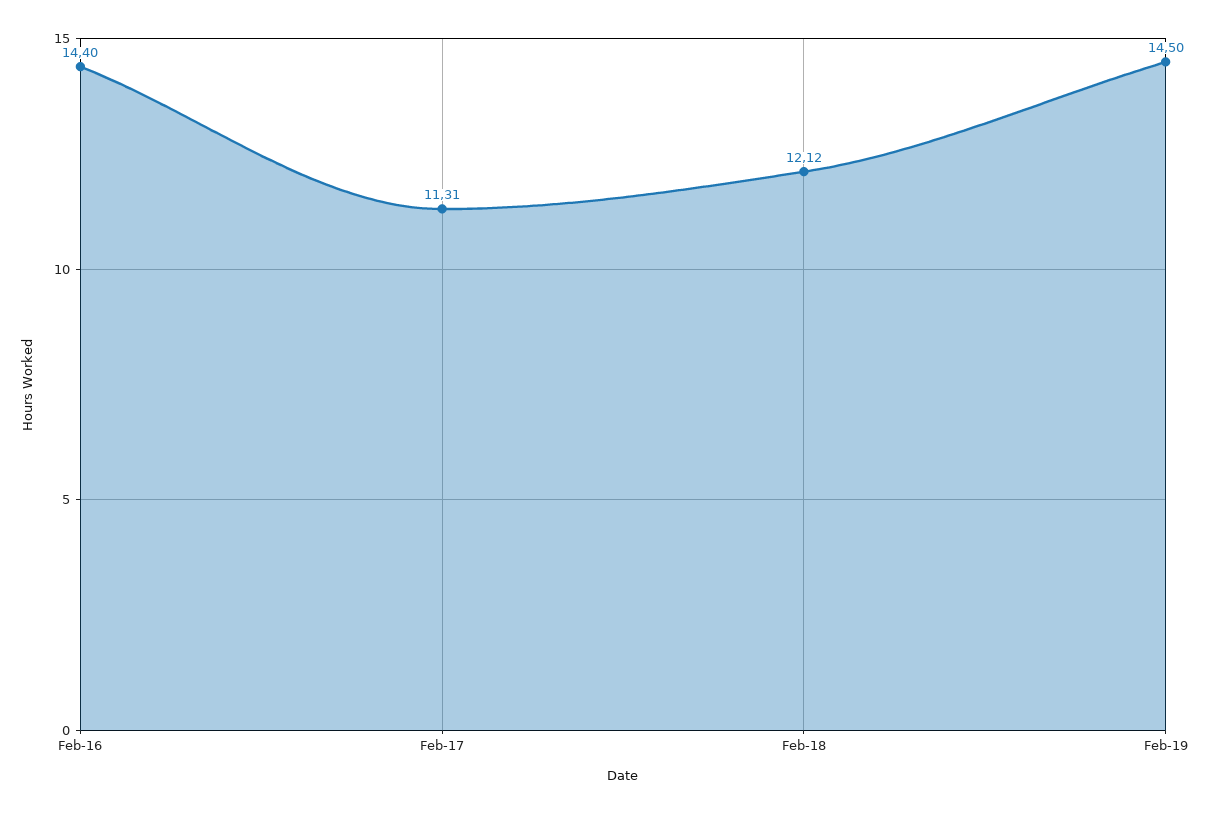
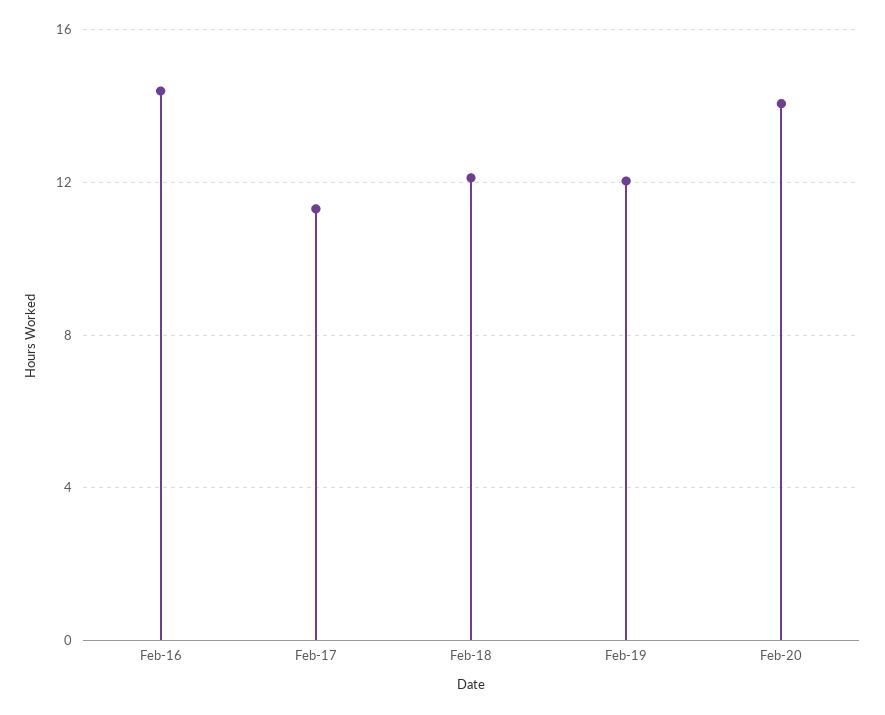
Feb-19: 14.5 -> 12
Feb-20: none -> 14

